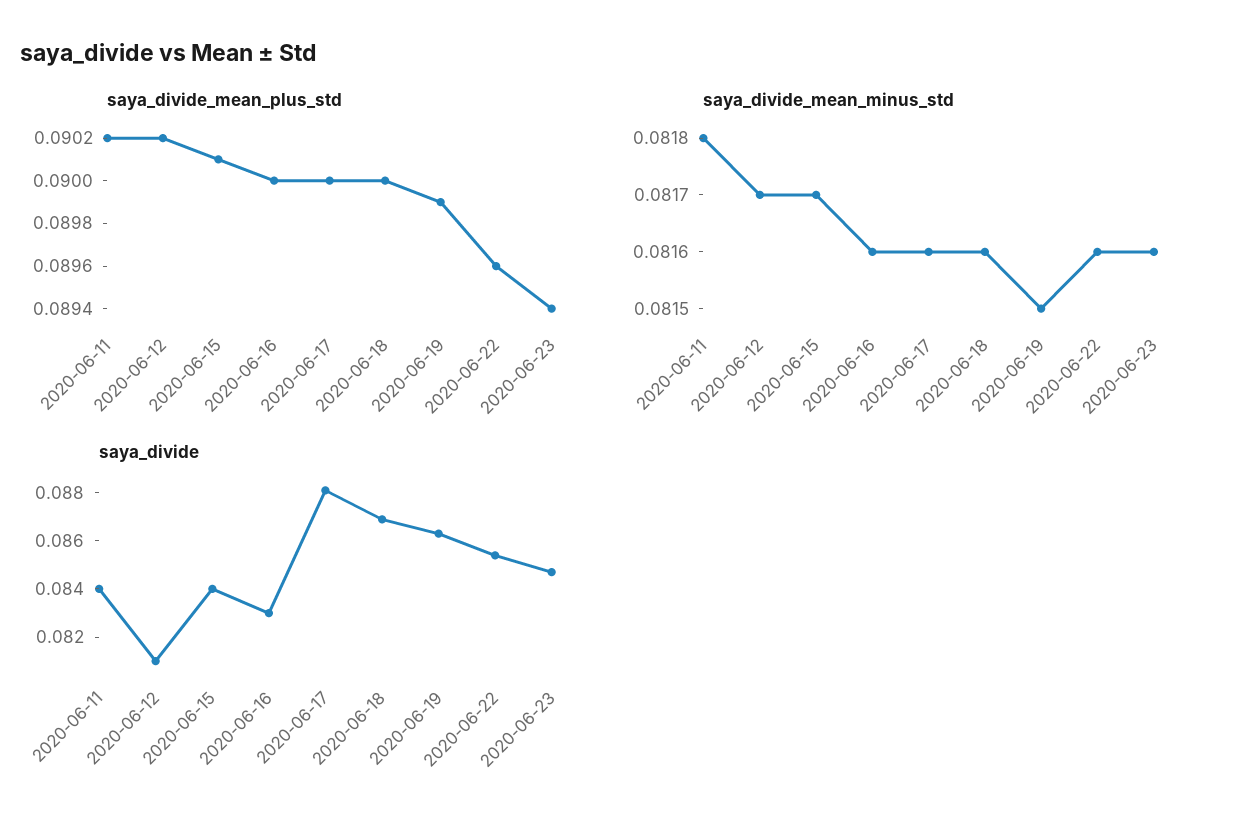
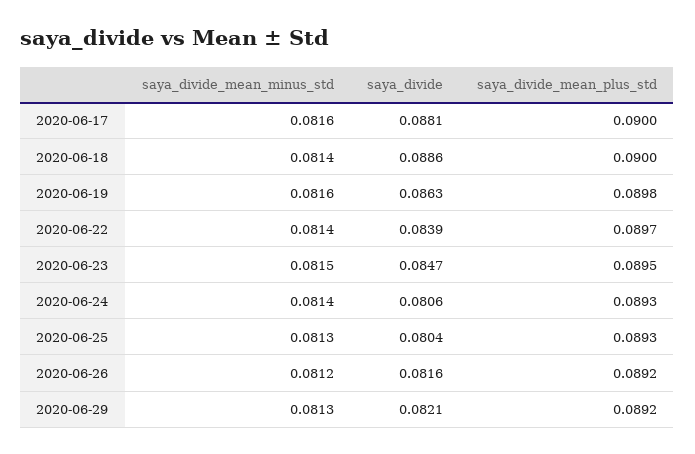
saya_divide_mean_plus_std, 2020-06-11: 0.0902 -> none
saya_divide_mean_plus_std, 2020-06-12: 0.0902 -> none
saya_divide_mean_plus_std, 2020-06-15: 0.0901 -> none
saya_divide_mean_plus_std, 2020-06-16: 0.09 -> none
saya_divide_mean_plus_std, 2020-06-19: 0.0899 -> 0.0898
saya_divide_mean_plus_std, 2020-06-22: 0.0896 -> 0.0897
saya_divide_mean_plus_std, 2020-06-23: 0.0894 -> 0.0895
saya_divide_mean_minus_std, 2020-06-11: 0.0818 -> none
saya_divide_mean_minus_std, 2020-06-12: 0.0817 -> none
saya_divide_mean_minus_std, 2020-06-15: 0.0817 -> none
saya_divide_mean_minus_std, 2020-06-16: 0.0816 -> none
saya_divide_mean_minus_std, 2020-06-18: 0.0816 -> 0.0814
saya_divide_mean_minus_std, 2020-06-19: 0.0815 -> 0.0816
saya_divide_mean_minus_std, 2020-06-22: 0.0816 -> 0.0814
saya_divide_mean_minus_std, 2020-06-23: 0.0816 -> 0.0815
saya_divide, 2020-06-11: 0.084 -> none
saya_divide, 2020-06-12: 0.081 -> none
saya_divide, 2020-06-15: 0.084 -> none
saya_divide, 2020-06-16: 0.083 -> none
saya_divide, 2020-06-18: 0.087 -> 0.0886
saya_divide, 2020-06-22: 0.0855 -> 0.0839
saya_divide_mean_minus_std, 2020-06-24: none -> 0.0814
saya_divide, 2020-06-24: none -> 0.0806
saya_divide_mean_plus_std, 2020-06-24: none -> 0.0893
saya_divide_mean_minus_std, 2020-06-25: none -> 0.0813
saya_divide, 2020-06-25: none -> 0.0804
saya_divide_mean_plus_std, 2020-06-25: none -> 0.0893
saya_divide_mean_minus_std, 2020-06-26: none -> 0.0812
saya_divide, 2020-06-26: none -> 0.0816
saya_divide_mean_plus_std, 2020-06-26: none -> 0.0892
saya_divide_mean_minus_std, 2020-06-29: none -> 0.0813
saya_divide, 2020-06-29: none -> 0.0821
saya_divide_mean_plus_std, 2020-06-29: none -> 0.0892

